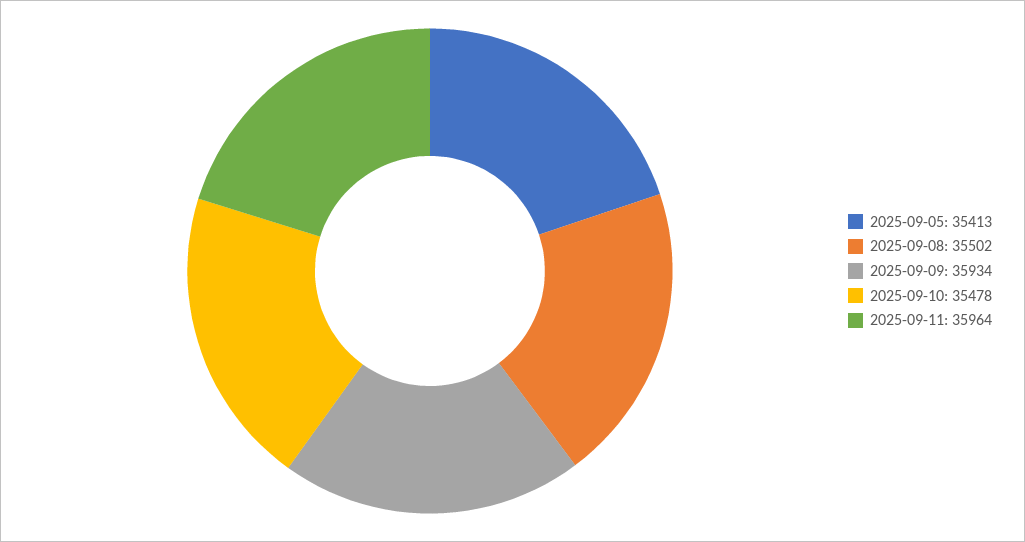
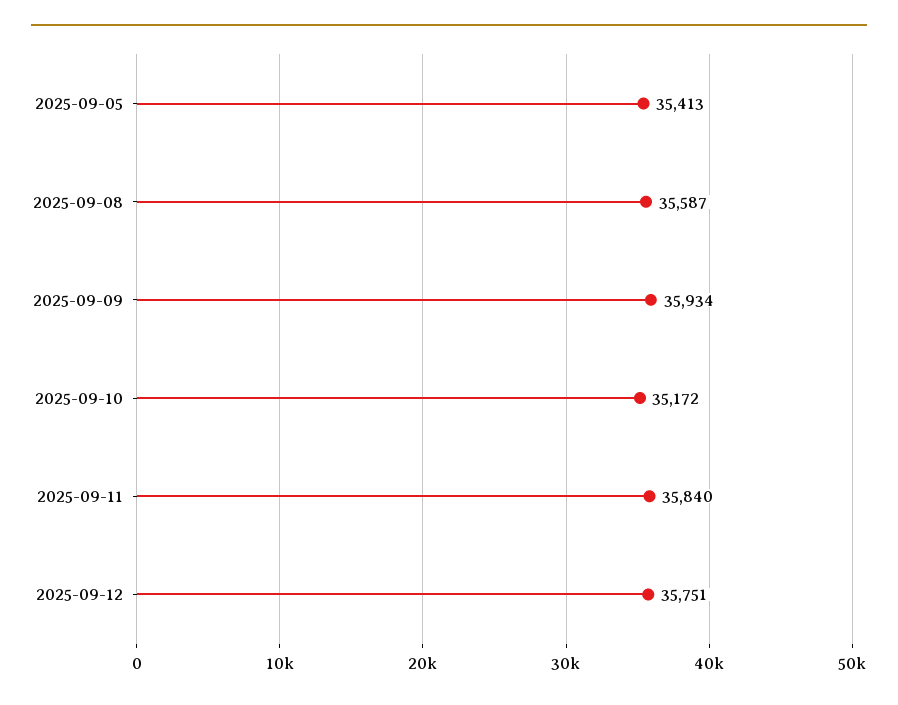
2025-09-08: 35502 -> 35587
2025-09-10: 35478 -> 35172
2025-09-11: 35964 -> 35840
2025-09-12: none -> 35751

